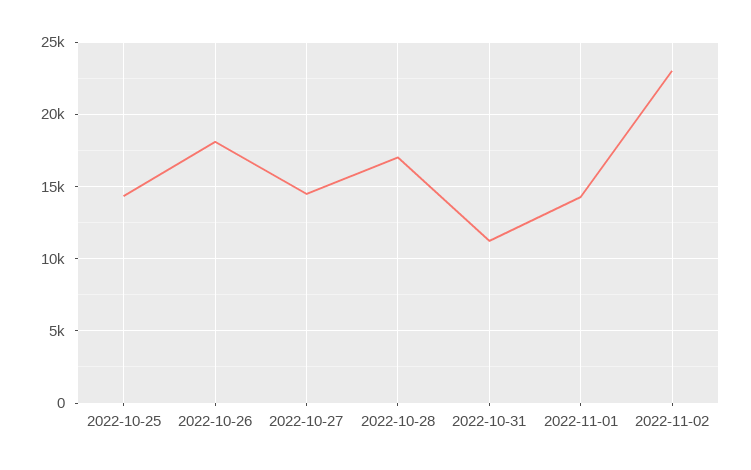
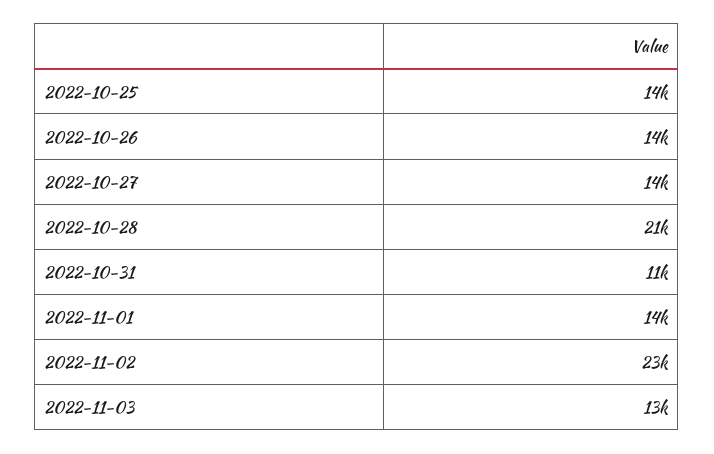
2022-10-26: 18000 -> 14000
2022-10-28: 17000 -> 21000
2022-11-03: none -> 13000

